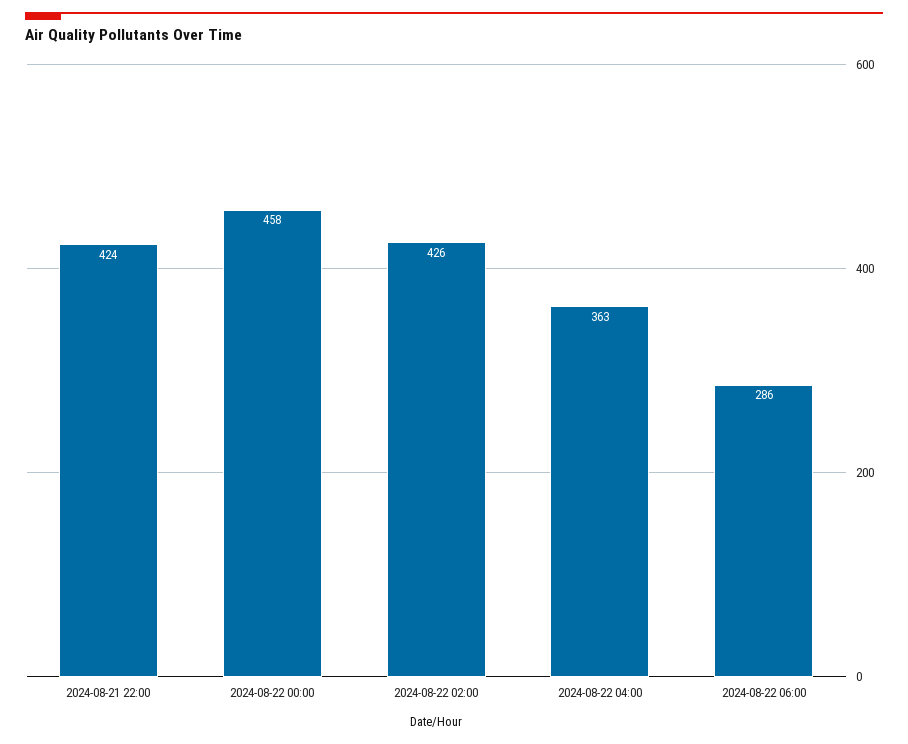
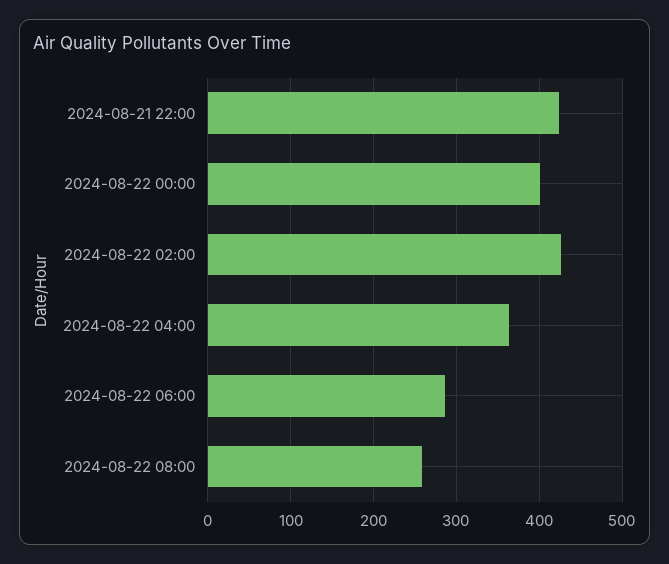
2024-08-22 00:00: 458 -> 400
2024-08-22 08:00: none -> 260

